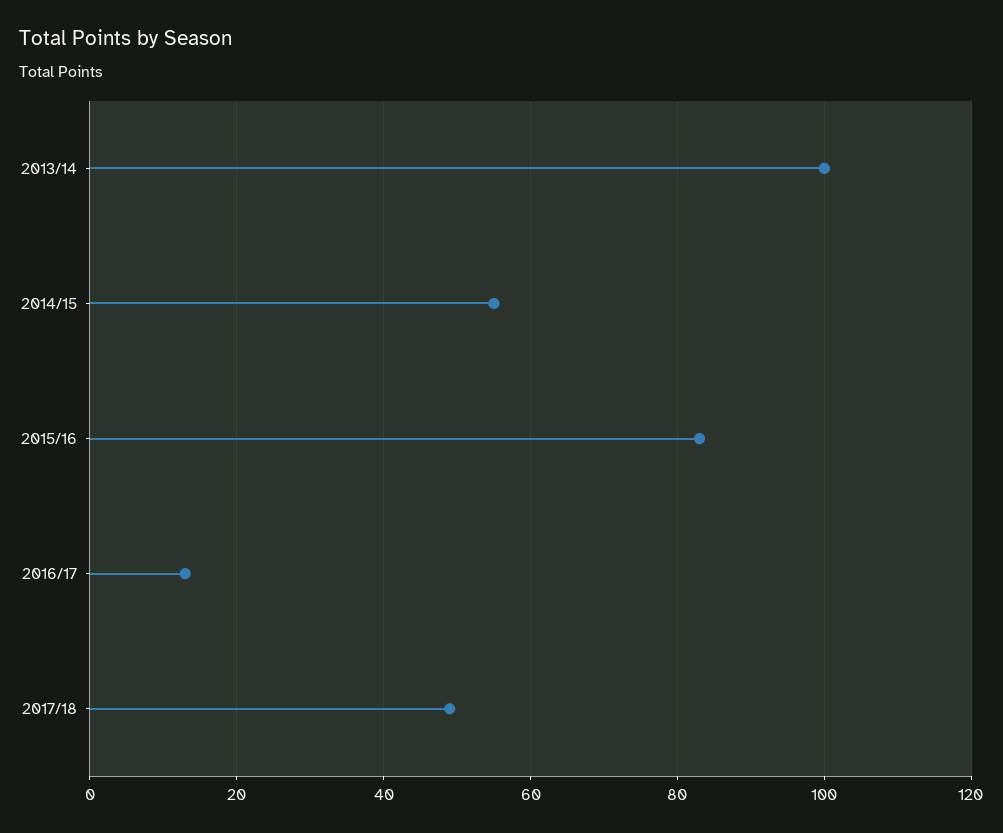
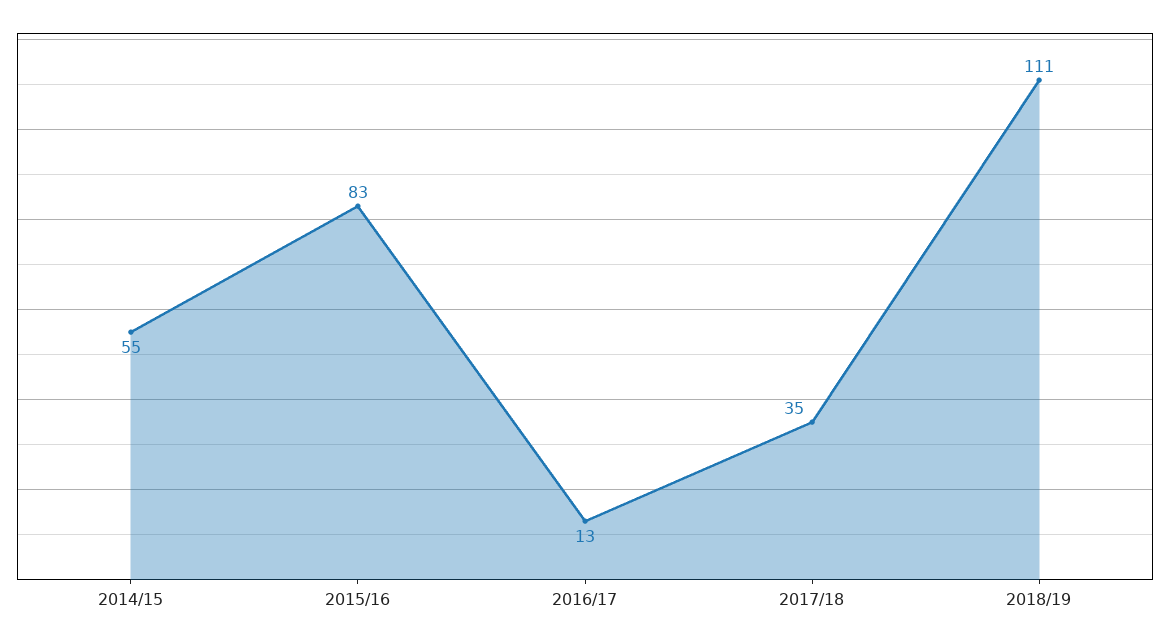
2013/14: 100 -> none
2017/18: 50 -> 35
2018/19: none -> 111

